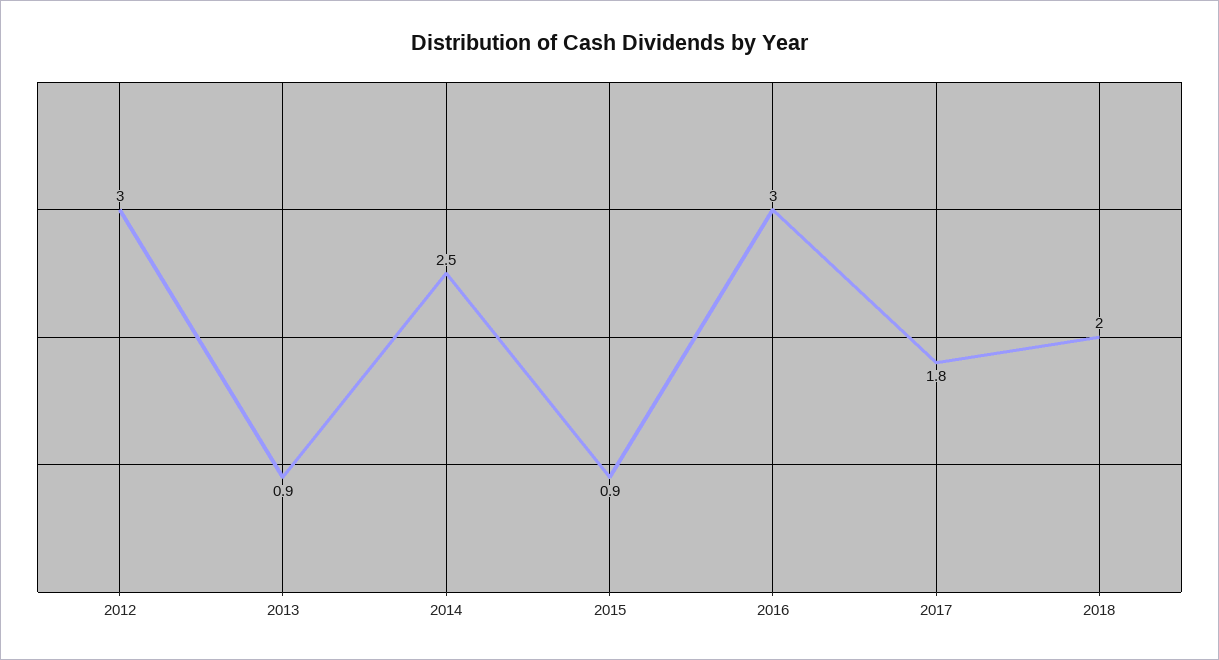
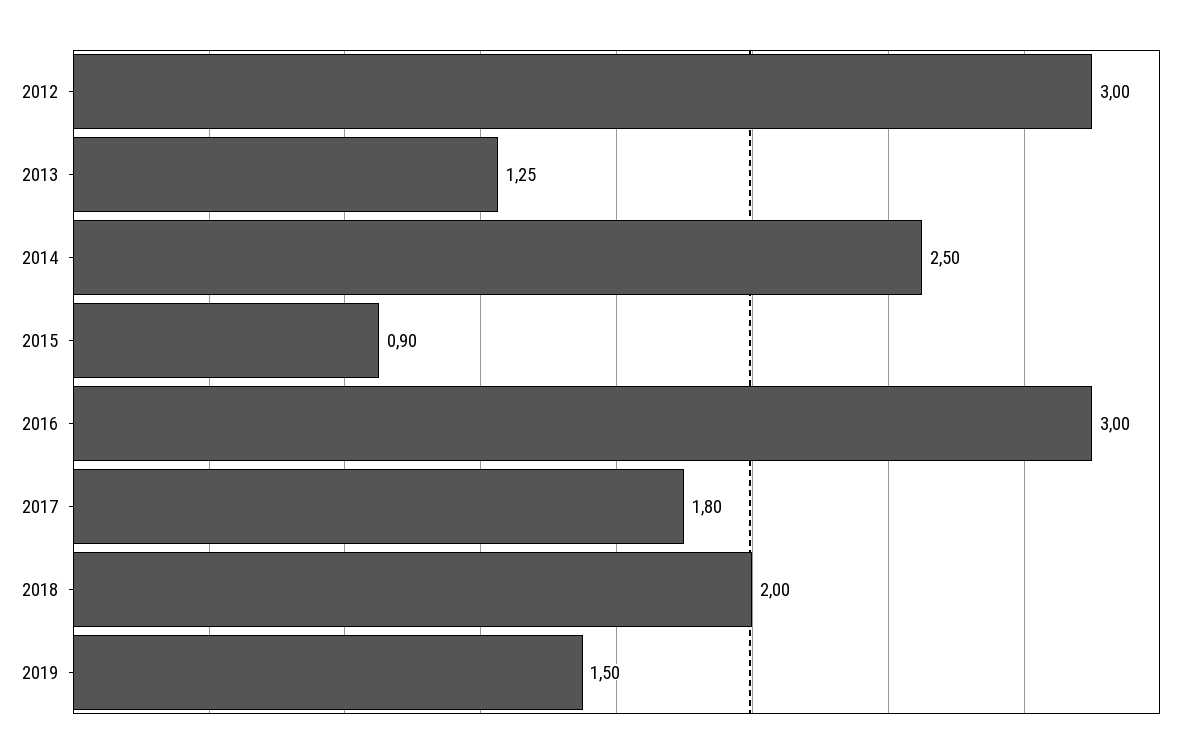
2013: 0.9 -> 1.25
2019: none -> 1.5

